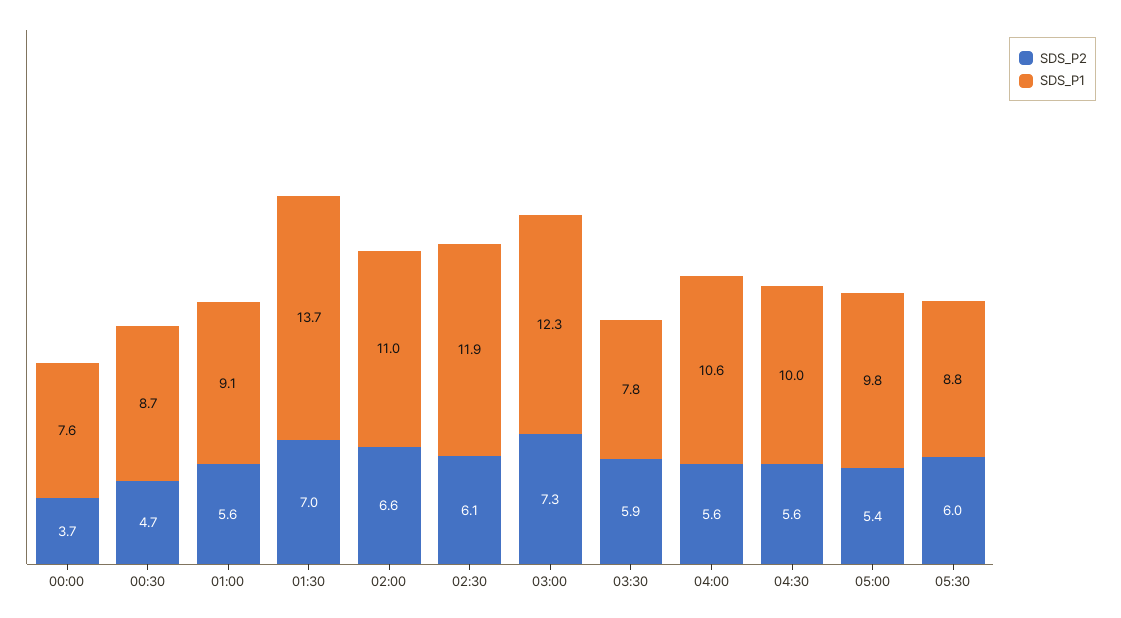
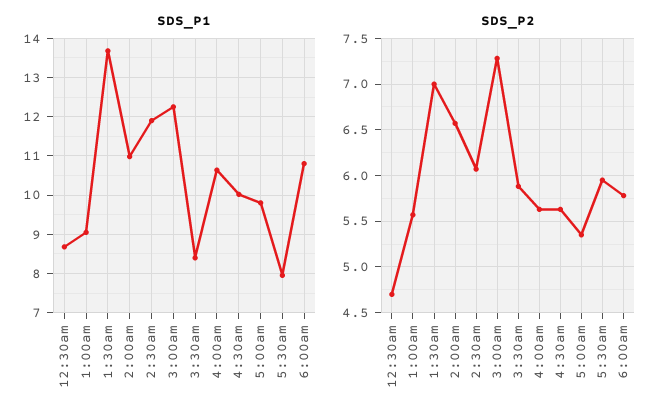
SDS_P2, 00:00: 3.7 -> none
SDS_P1, 00:00: 7.6 -> none
SDS_P1, 03:30: 7.8 -> 8.4
SDS_P1, 05:30: 8.8 -> 8
SDS_P1, 6:00am: none -> 10.8
SDS_P2, 6:00am: none -> 5.8

